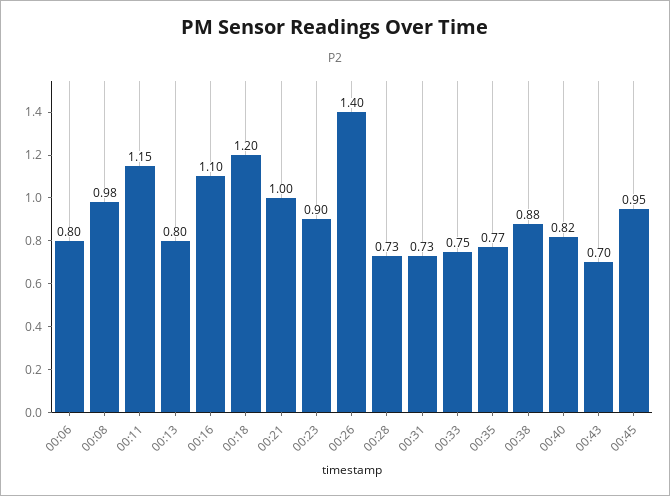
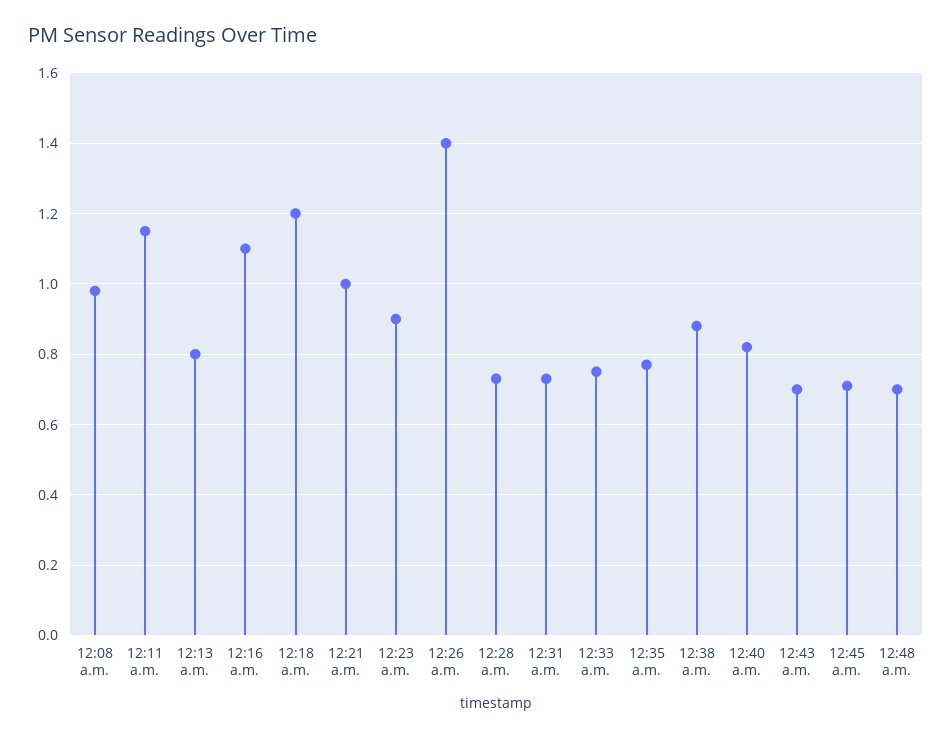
00:06: 0.8 -> none
00:45: 0.95 -> 0.7
12:48 a.m.: none -> 0.7

